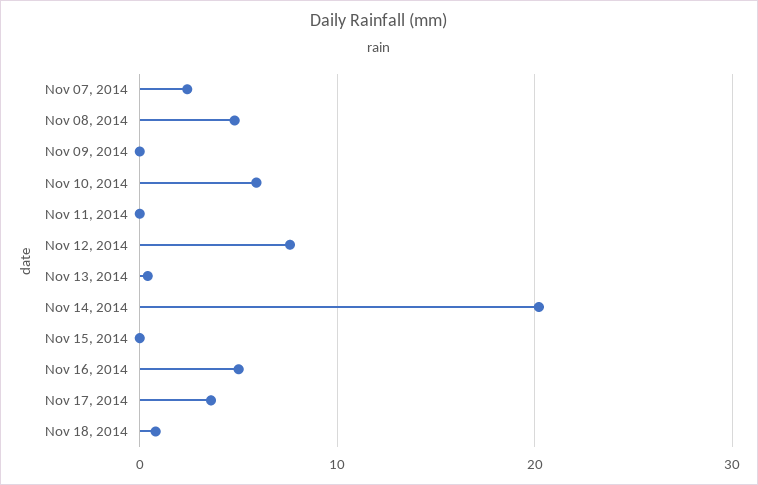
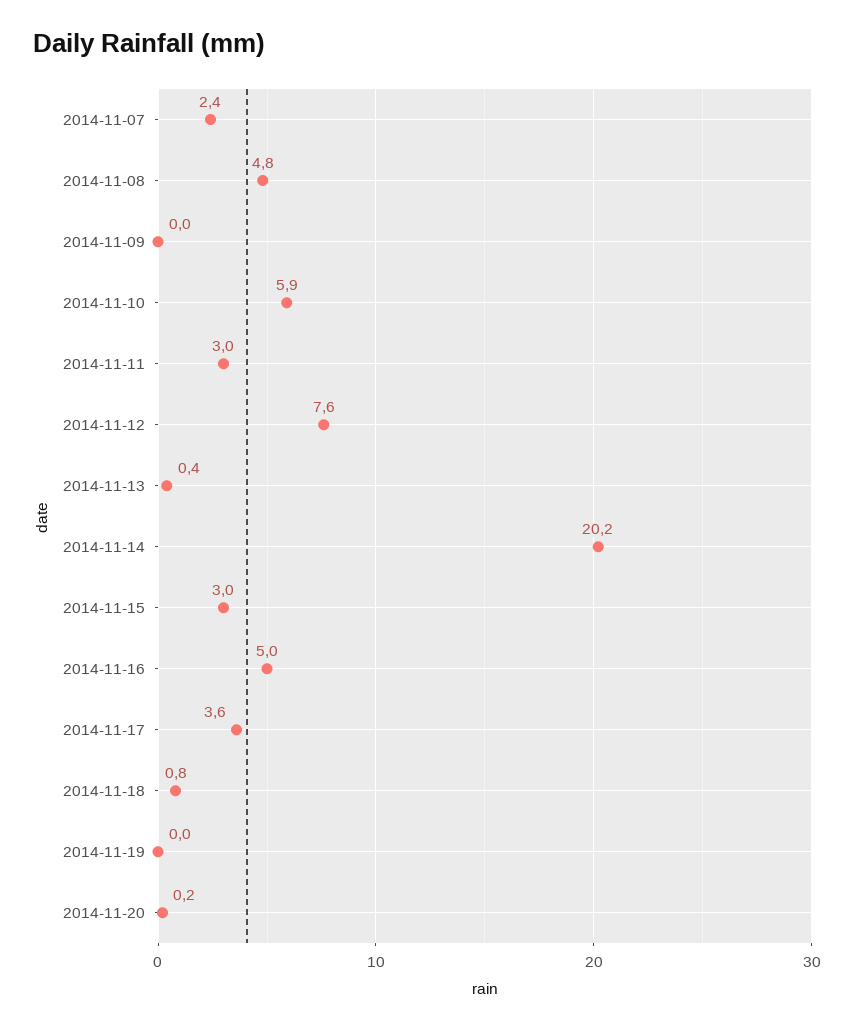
Nov 11, 2014: 0 -> 3
Nov 15, 2014: 0 -> 3
2014-11-19: none -> 0
2014-11-20: none -> 0.2

